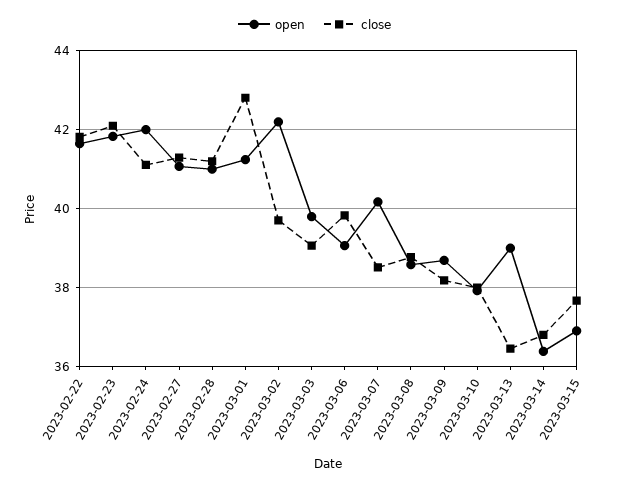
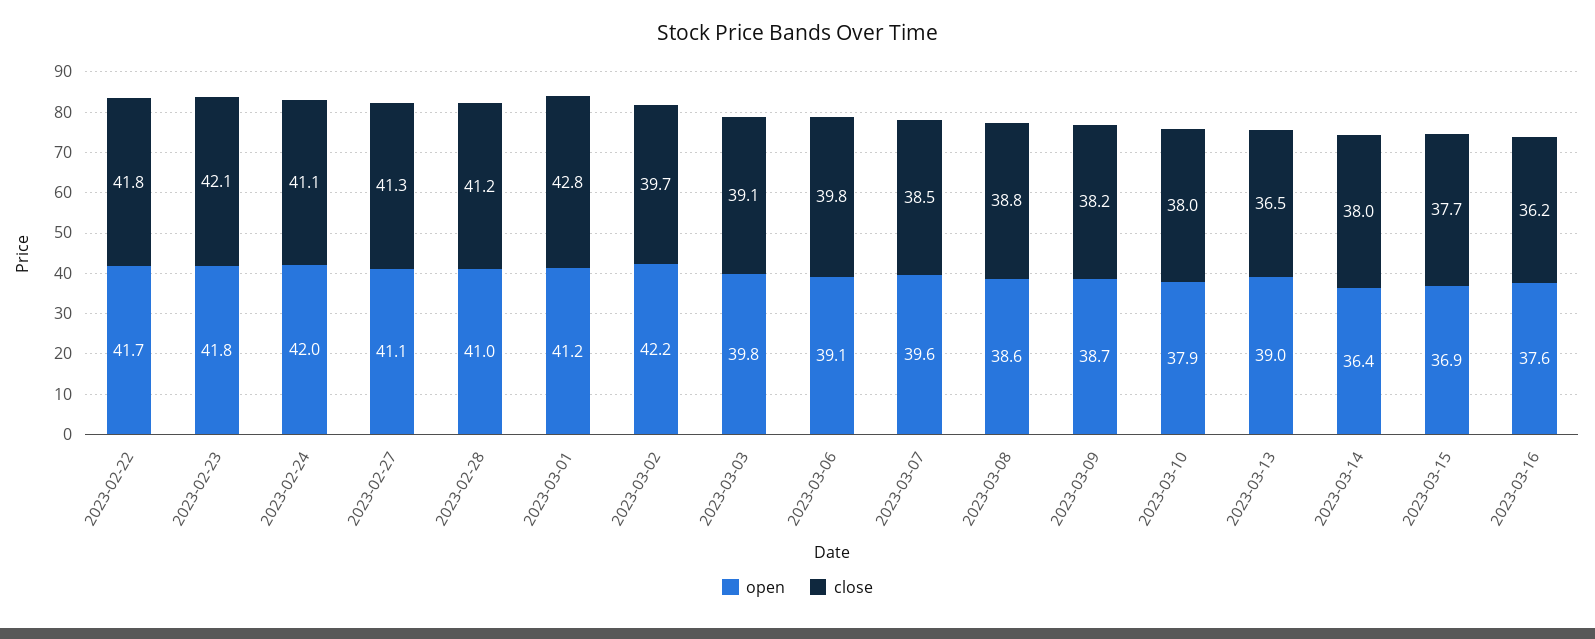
open, 2023-03-07: 40.2 -> 39.6
close, 2023-03-14: 36.8 -> 38
open, 2023-03-16: none -> 37.6
close, 2023-03-16: none -> 36.2

